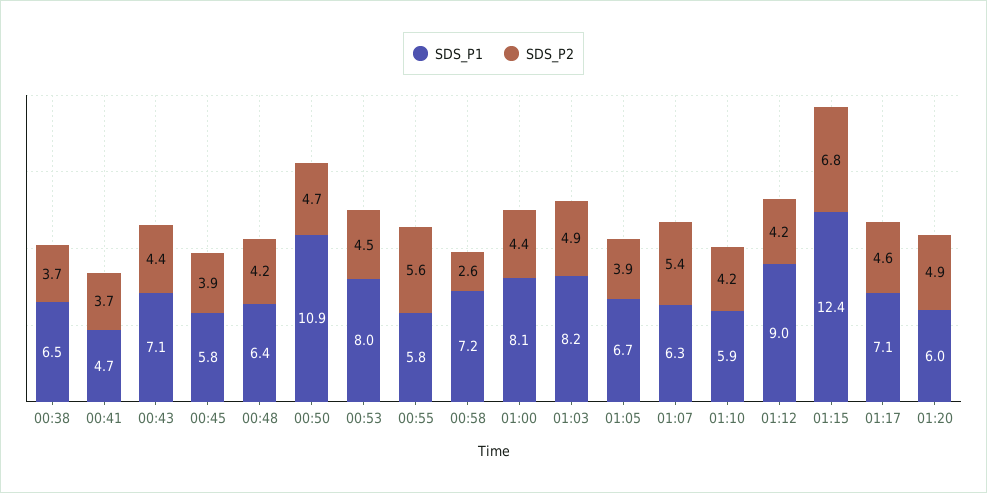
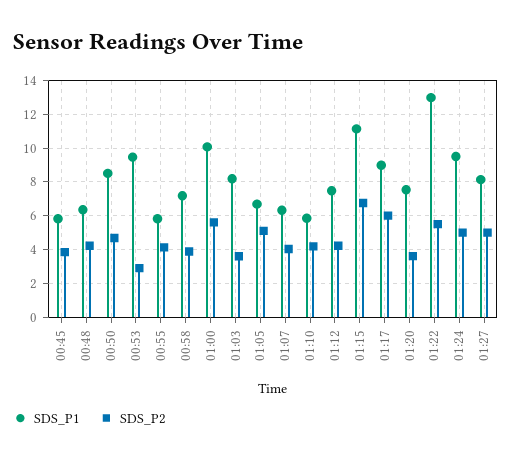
SDS_P1, 00:38: 6.5 -> none
SDS_P2, 00:38: 3.7 -> none
SDS_P1, 00:41: 4.7 -> none
SDS_P2, 00:41: 3.7 -> none
SDS_P1, 00:43: 7.1 -> none
SDS_P2, 00:43: 4.4 -> none
SDS_P1, 00:50: 10.9 -> 8.5
SDS_P1, 00:53: 8 -> 9.5
SDS_P2, 00:53: 4.5 -> 3
SDS_P2, 00:55: 5.6 -> 4
SDS_P2, 00:58: 2.6 -> 4
SDS_P1, 01:00: 8.1 -> 10
SDS_P2, 01:00: 4.4 -> 5.5
SDS_P2, 01:03: 4.9 -> 3.5
SDS_P2, 01:05: 3.9 -> 5
SDS_P2, 01:07: 5.4 -> 4
SDS_P1, 01:12: 9 -> 7.5
SDS_P1, 01:15: 12.4 -> 11
SDS_P1, 01:17: 7.1 -> 9
SDS_P2, 01:17: 4.6 -> 6
SDS_P1, 01:20: 6 -> 7.5
SDS_P2, 01:20: 4.9 -> 3.5
SDS_P1, 01:22: none -> 13
SDS_P2, 01:22: none -> 5.5
SDS_P1, 01:24: none -> 9.5
SDS_P2, 01:24: none -> 5
SDS_P1, 01:27: none -> 8
SDS_P2, 01:27: none -> 5

